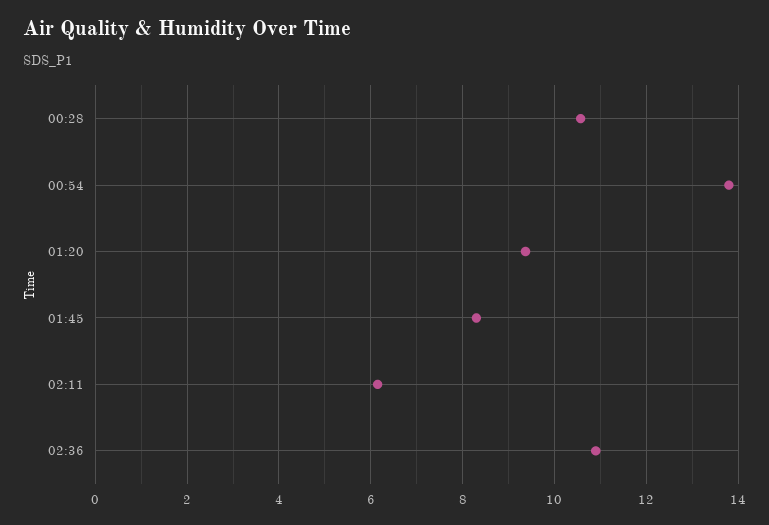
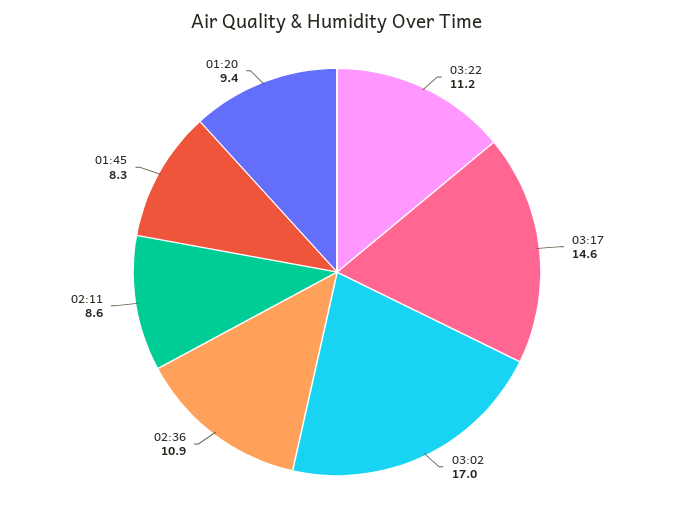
00:28: 10.6 -> none
00:54: 13.8 -> none
02:11: 6.2 -> 8.6
03:22: none -> 11.2
03:17: none -> 14.6
03:02: none -> 17

